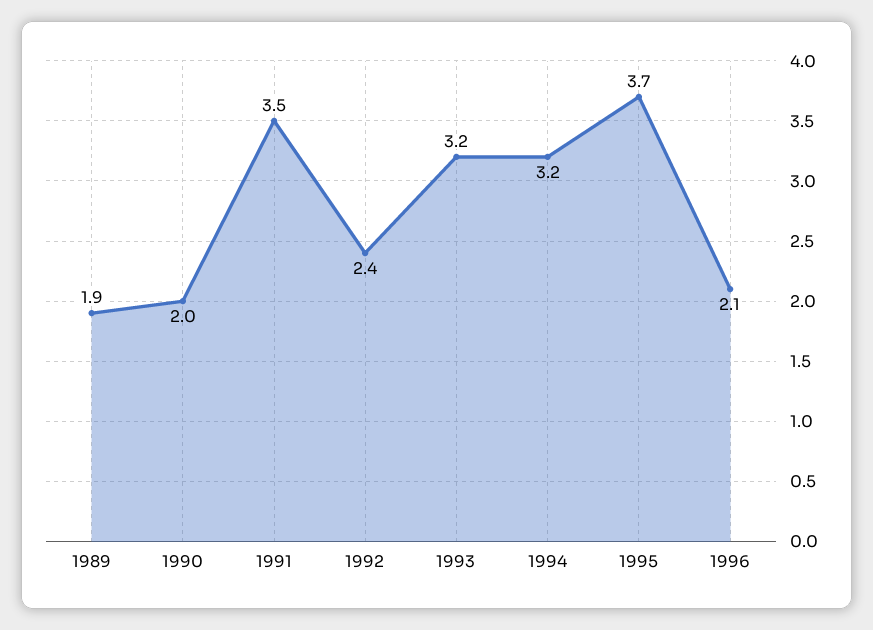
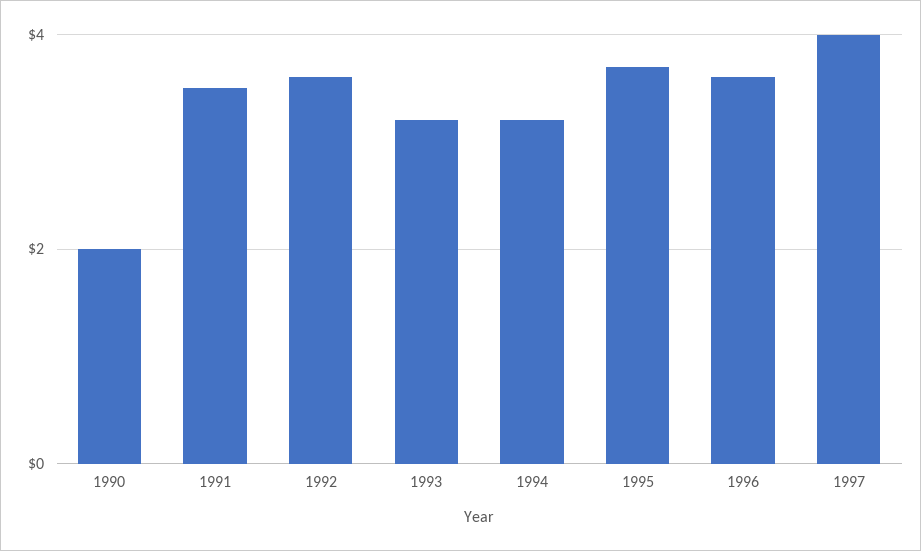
1989: 1.9 -> none
1992: 2.4 -> 3.5
1996: 2.1 -> 3.5
1997: none -> 4

